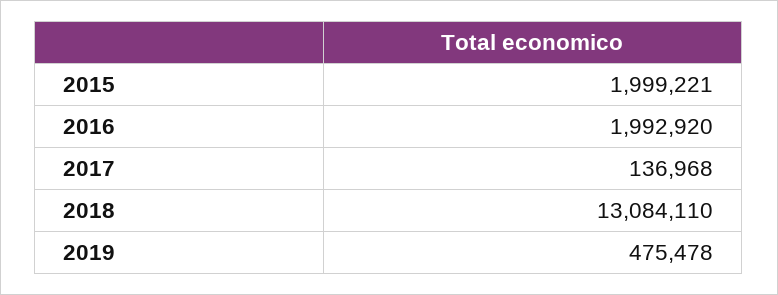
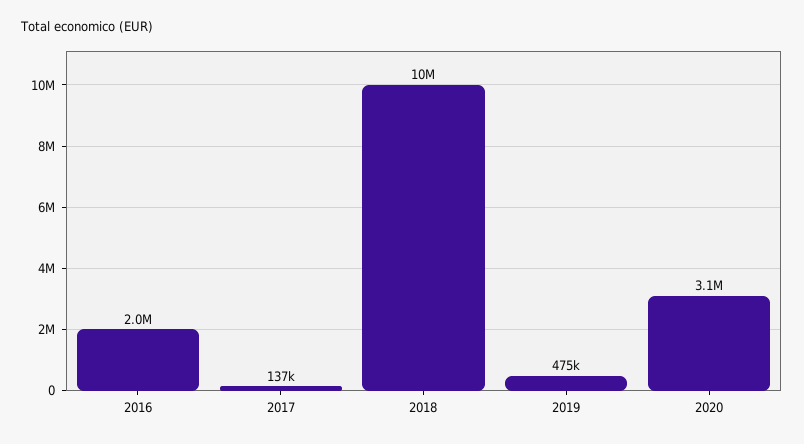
2015: 1999221 -> none
2018: 13084110 -> 10000000
2020: none -> 3100000

